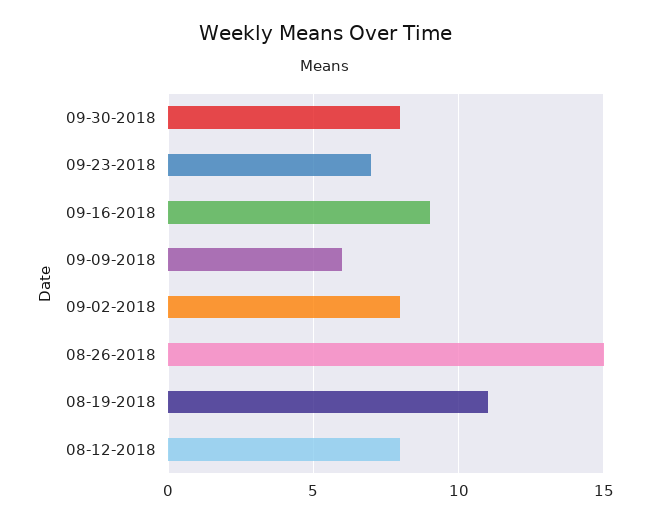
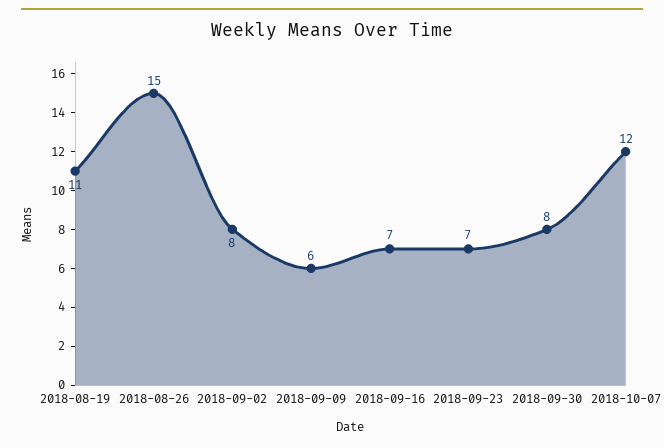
09-16-2018: 9 -> 7
08-12-2018: 8 -> none
2018-10-07: none -> 12

